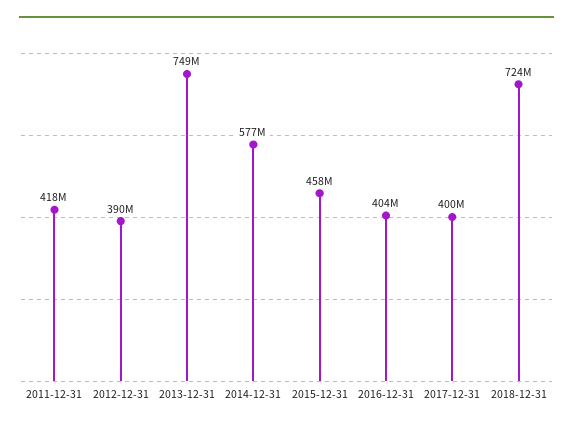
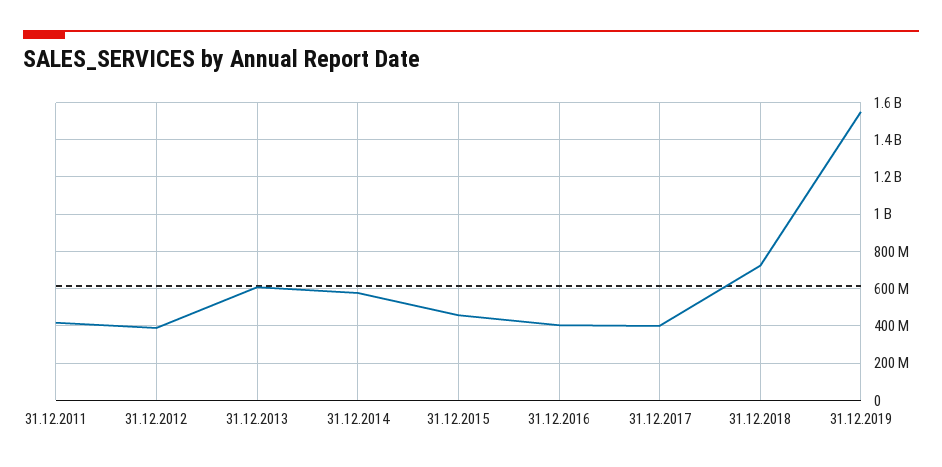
2013-12-31: 749000000 -> 600000000
31.12.2019: none -> 1550000000

